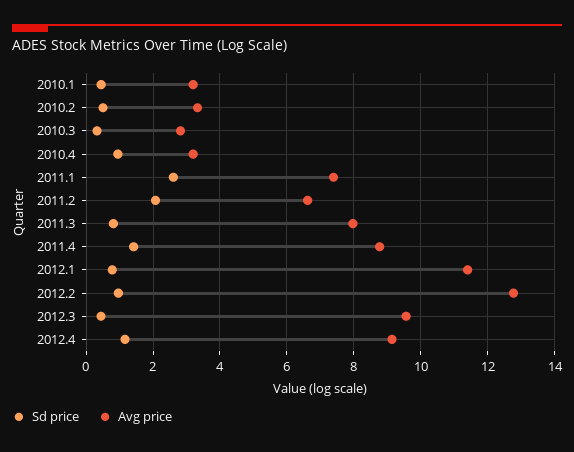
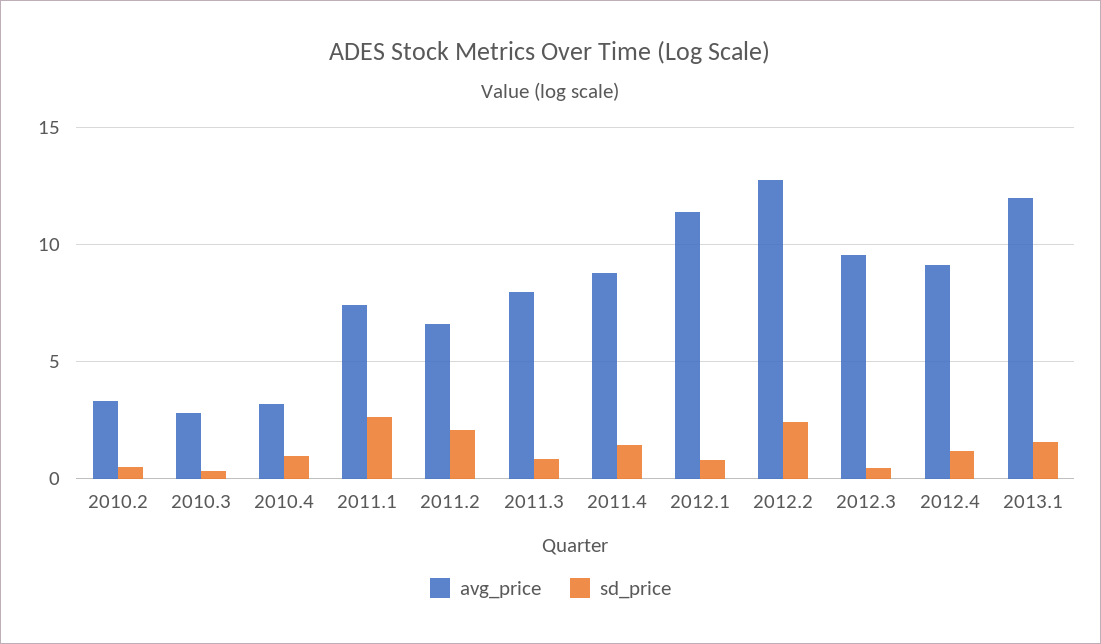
Sd price, 2010.1: 0.4 -> none
Avg price, 2010.1: 3.2 -> none
Sd price, 2012.2: 1 -> 2.5
Avg price, 2013.1: none -> 12
Sd price, 2013.1: none -> 1.5

